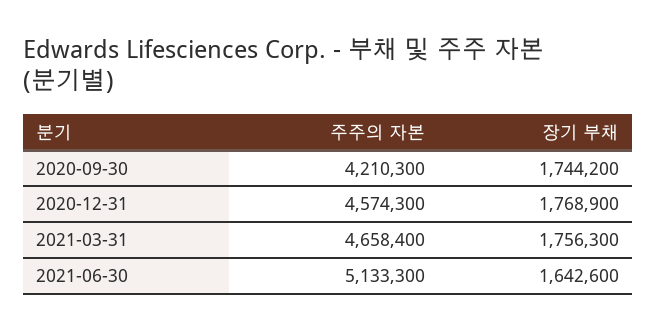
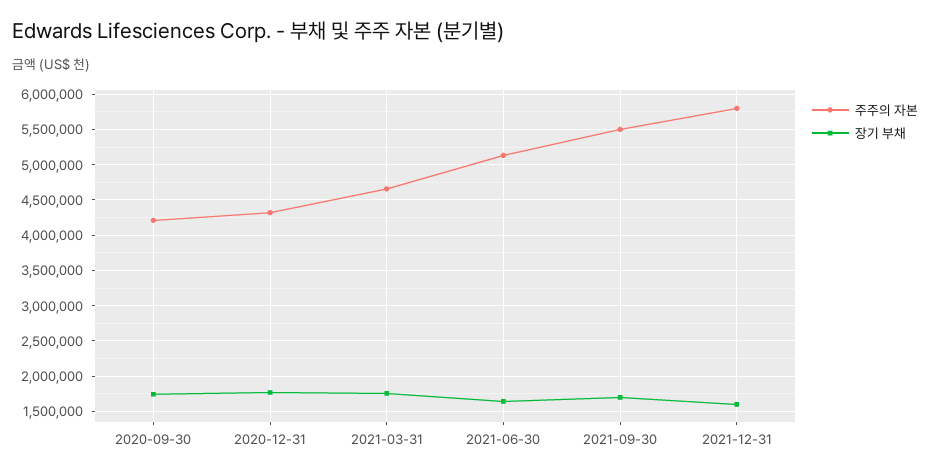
주주의 자본, 2020-12-31: 4574300 -> 4300000
주주의 자본, 2021-09-30: none -> 5500000
장기 부채, 2021-09-30: none -> 1700000
주주의 자본, 2021-12-31: none -> 5800000
장기 부채, 2021-12-31: none -> 1600000

